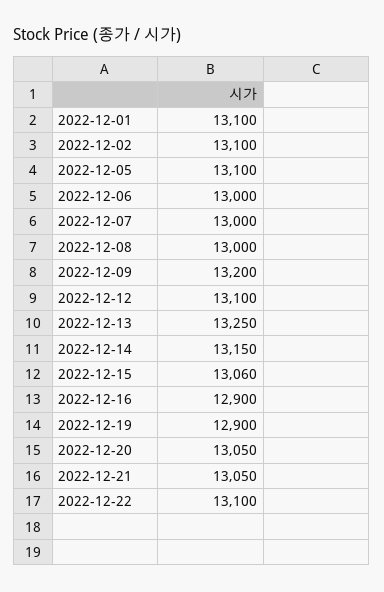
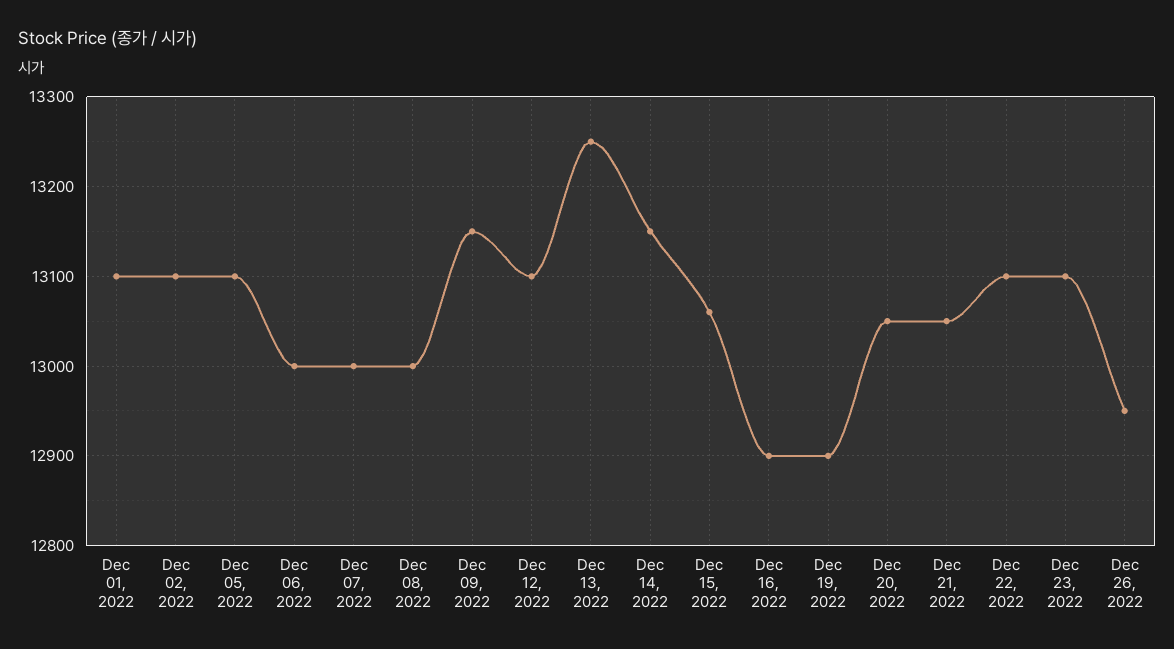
2022-12-09: 13200 -> 13150
Dec 23, 2022: none -> 13100
Dec 26, 2022: none -> 12950

